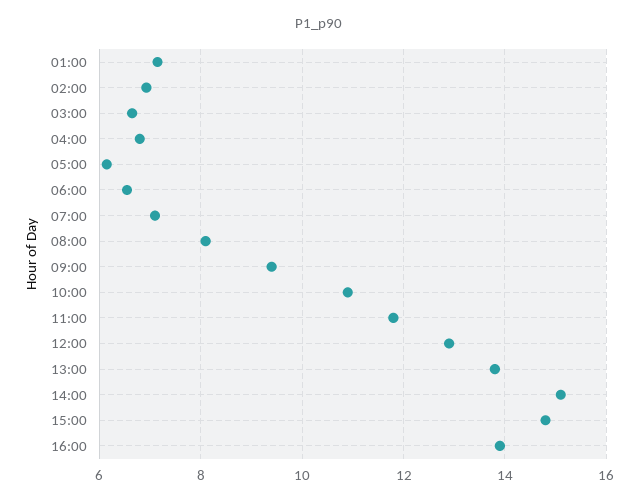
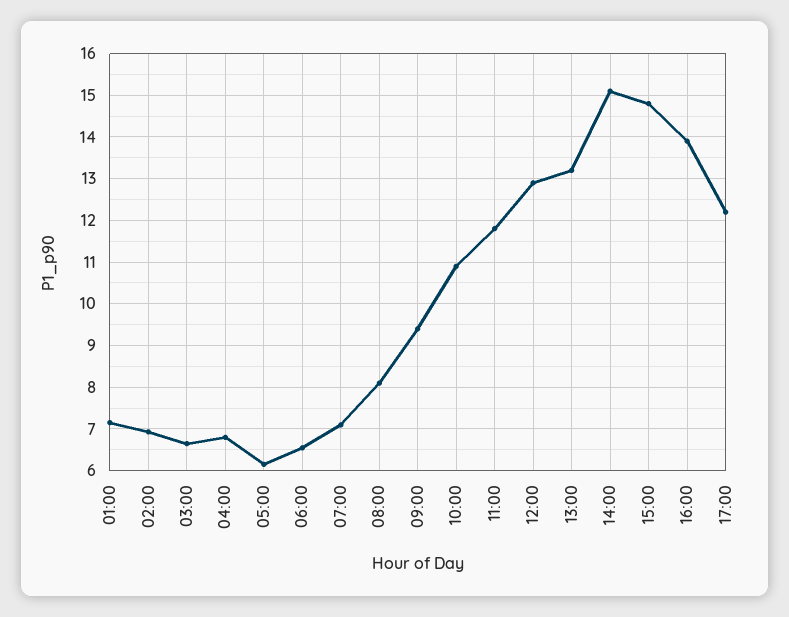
13:00: 13.8 -> 13.2
17:00: none -> 12.2

